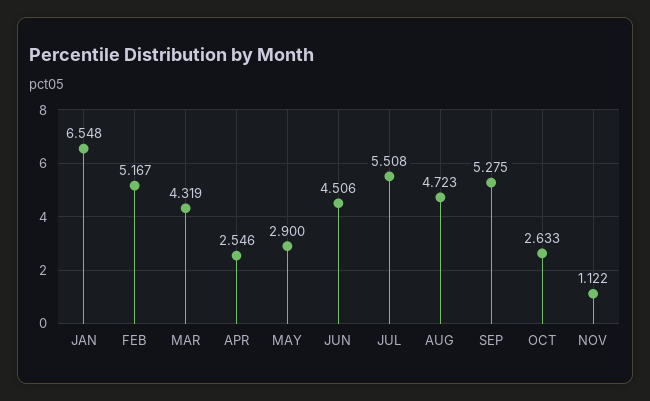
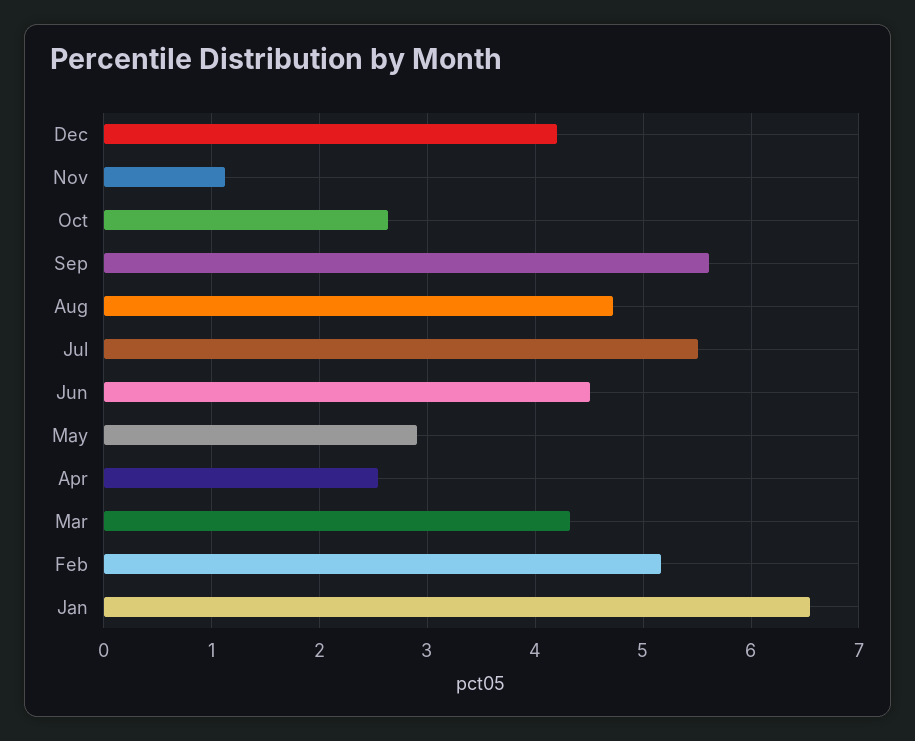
SEP: 5.275 -> 5.6
Dec: none -> 4.2

